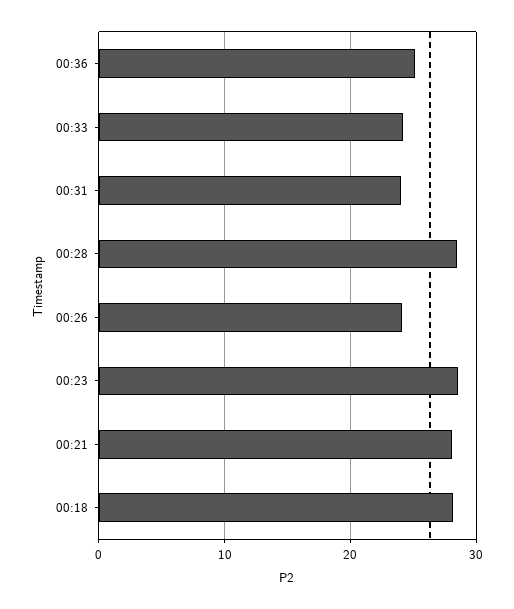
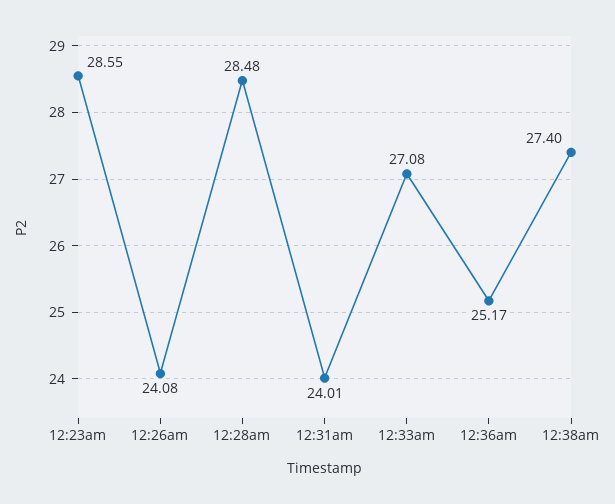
00:33: 24 -> 27.08
00:21: 28 -> none
00:18: 28 -> none
12:38am: none -> 27.4

